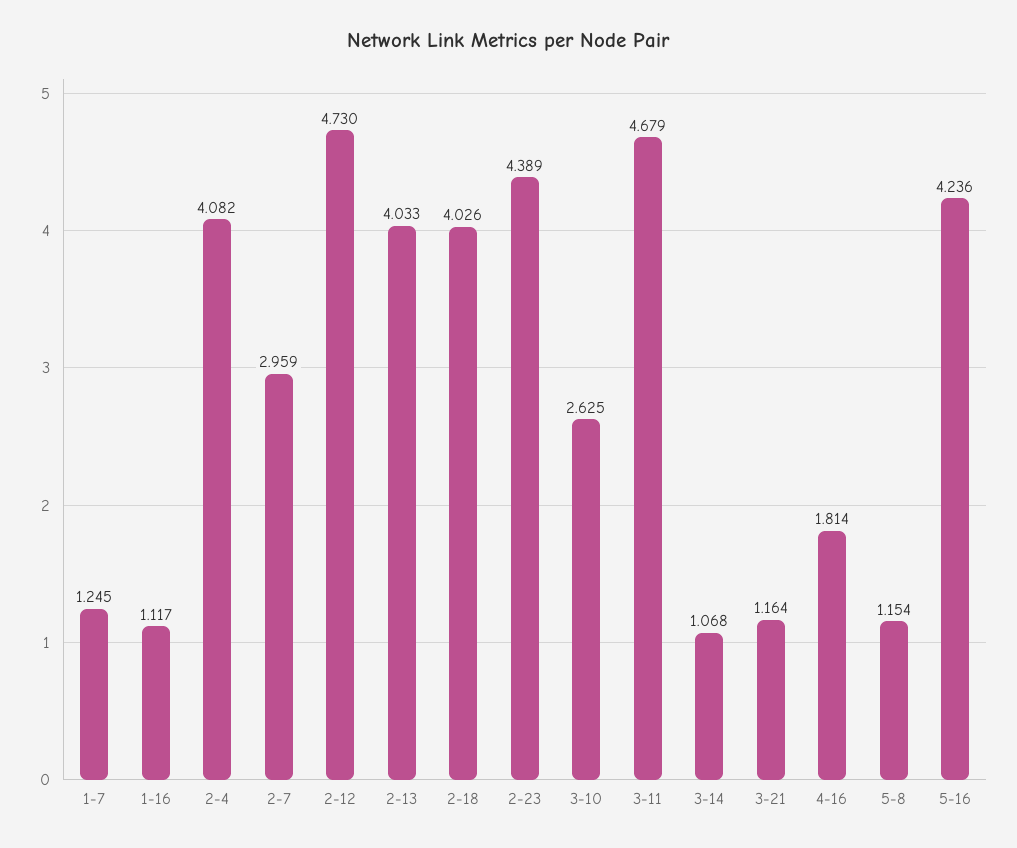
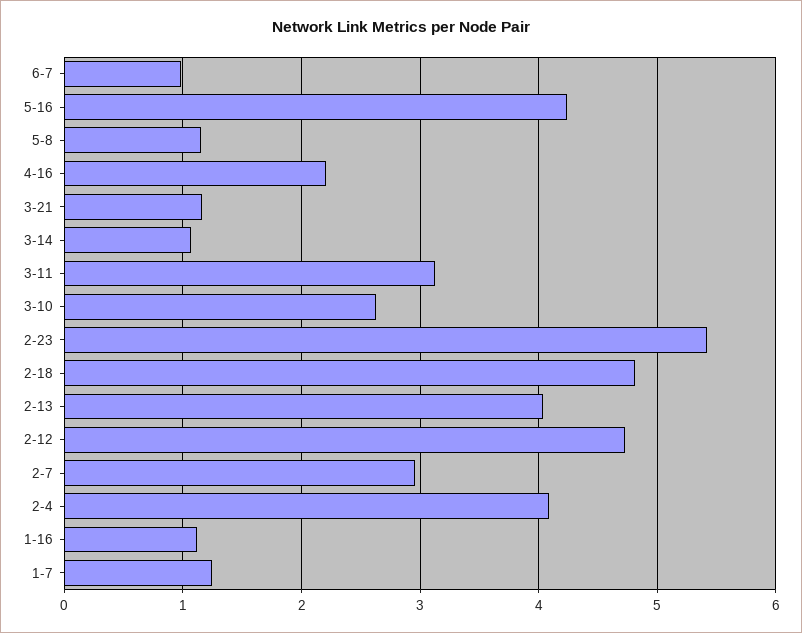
2-18: 4.026 -> 4.8
2-23: 4.389 -> 5.4
3-11: 4.679 -> 3.1
4-16: 1.814 -> 2.2
6-7: none -> 1

